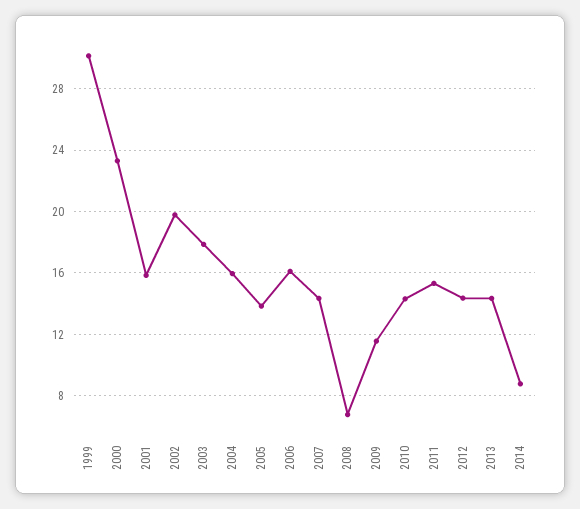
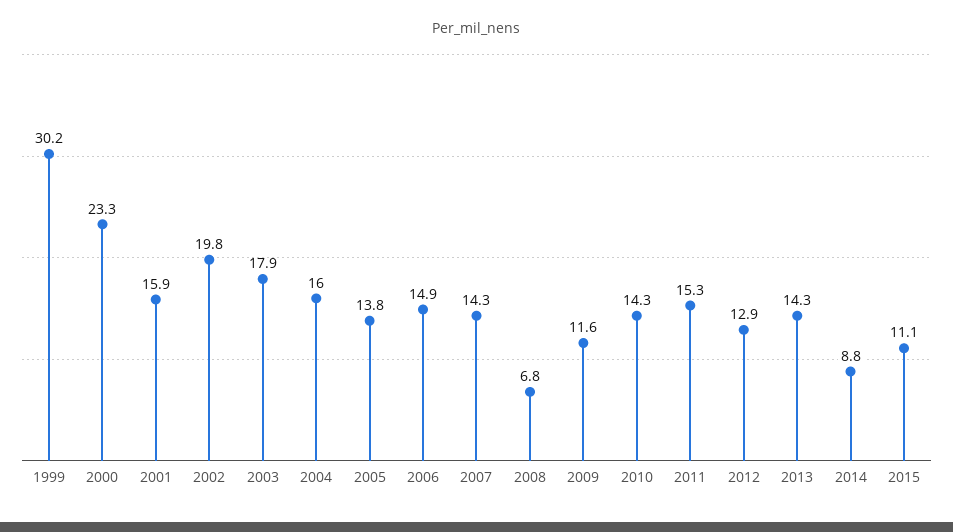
2006: 16 -> 14.9
2012: 14.5 -> 12.9
2015: none -> 11.1

